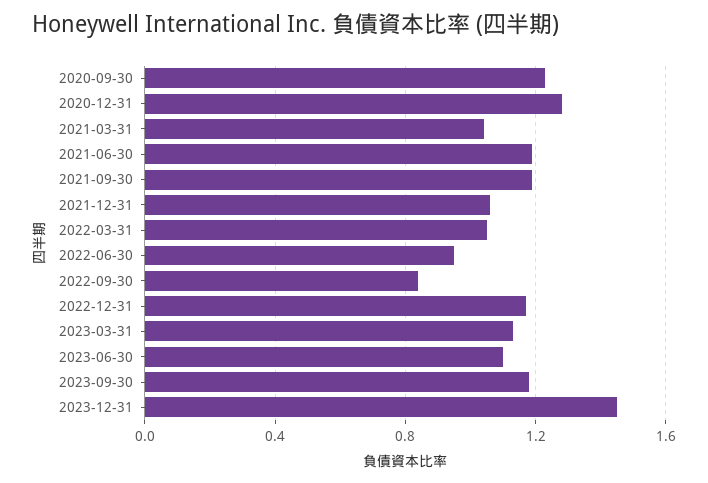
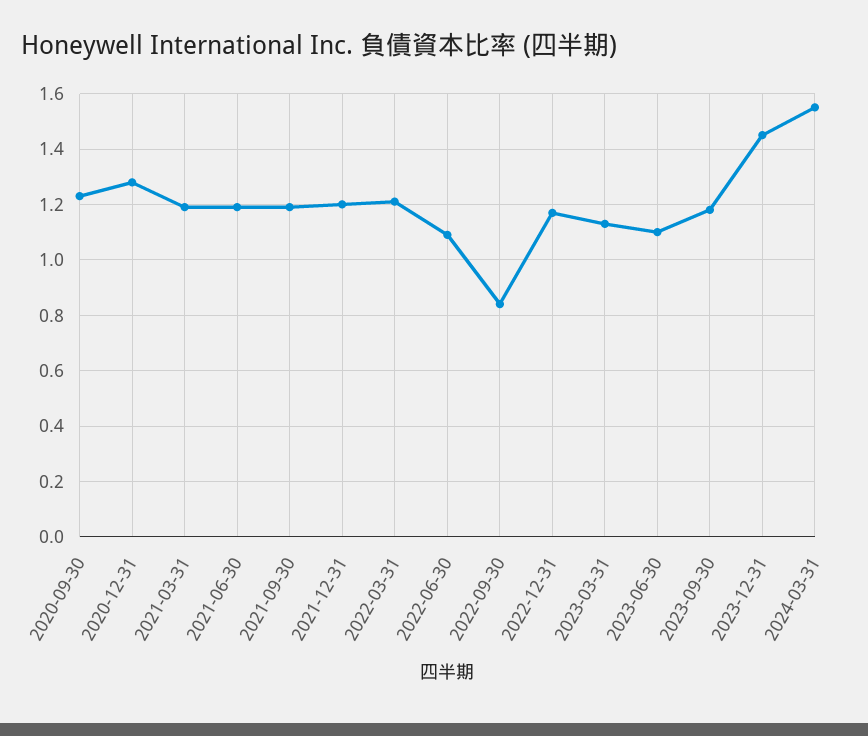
2021-03-31: 1.05 -> 1.2
2021-12-31: 1.05 -> 1.2
2022-03-31: 1.05 -> 1.2
2022-06-30: 0.95 -> 1.1
2024-03-31: none -> 1.55

